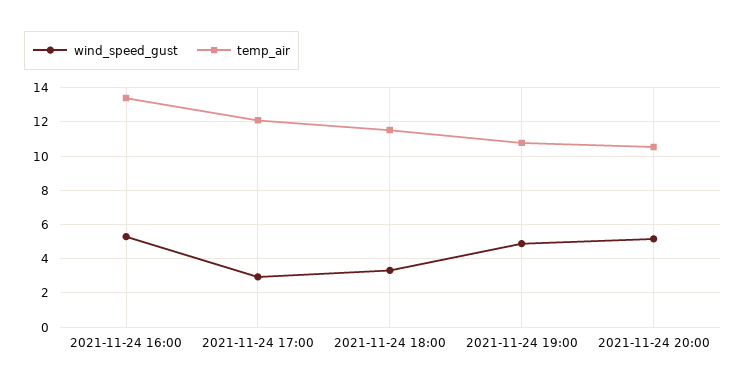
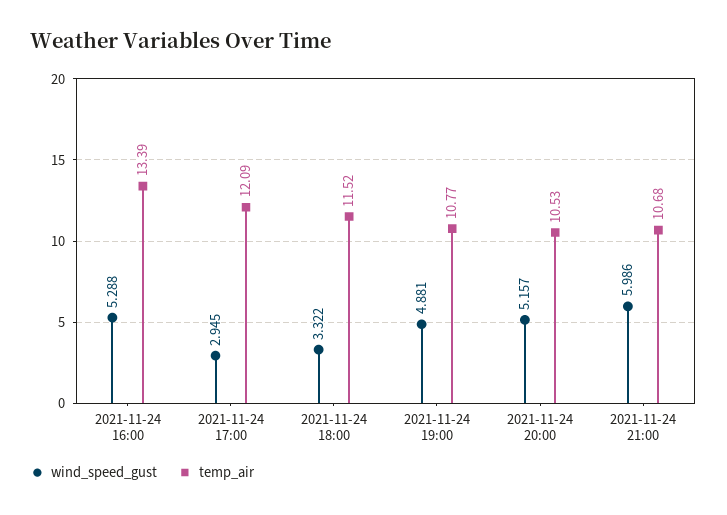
wind_speed_gust, 2021-11-24 21:00: none -> 5.986
temp_air, 2021-11-24 21:00: none -> 10.68

